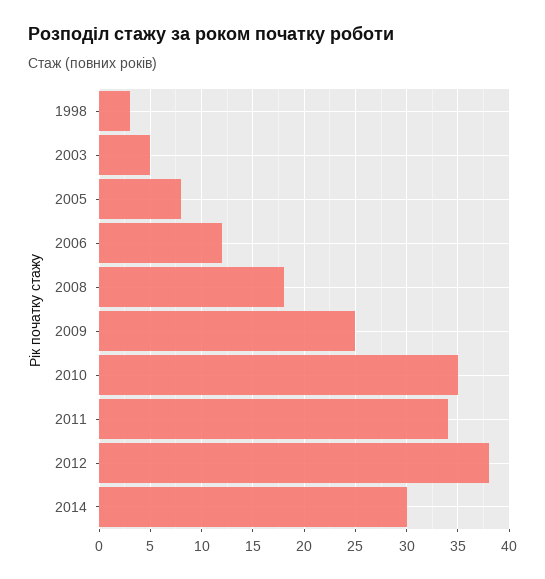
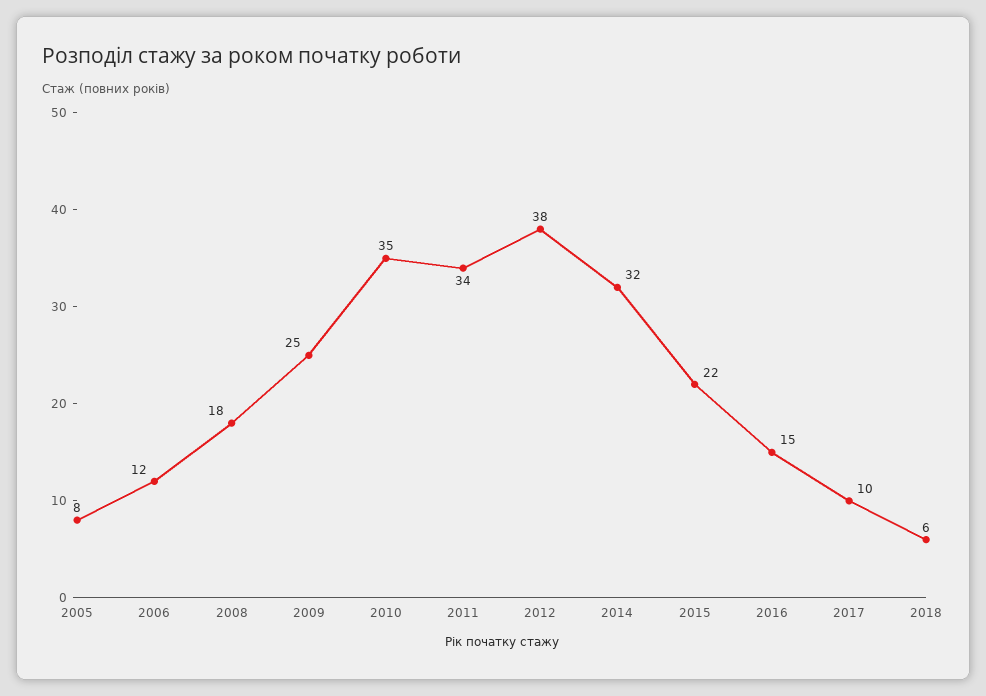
1998: 3 -> none
2003: 5 -> none
2014: 30 -> 32
2015: none -> 22
2016: none -> 15
2017: none -> 10
2018: none -> 6

